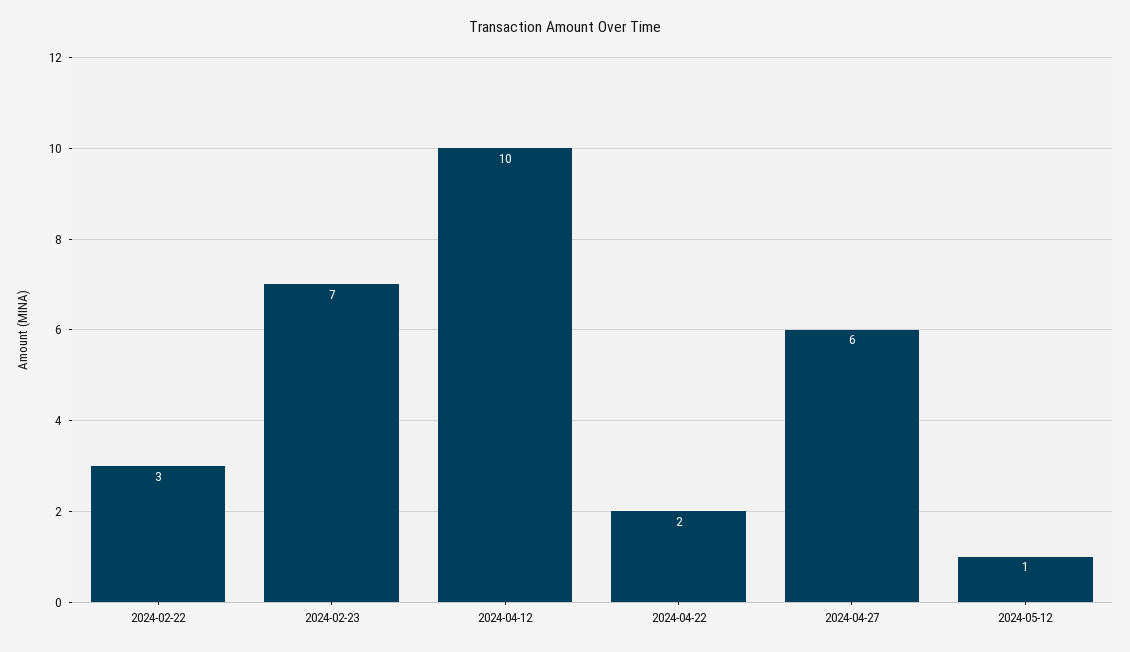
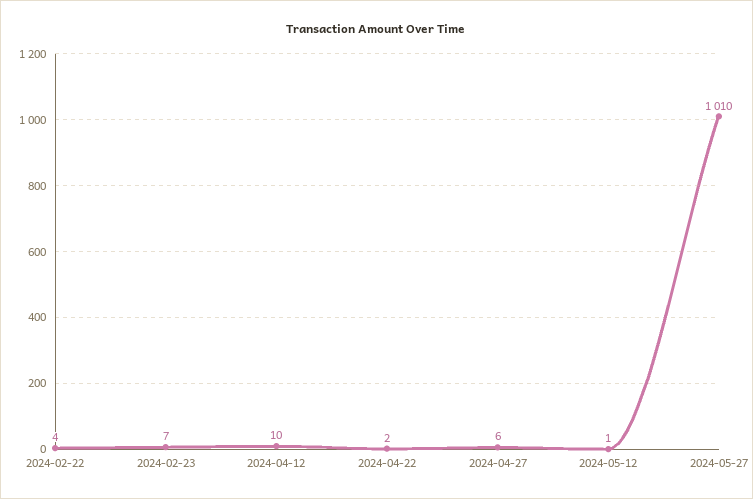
2024-02-22: 3 -> 4
2024-05-27: none -> 1010

